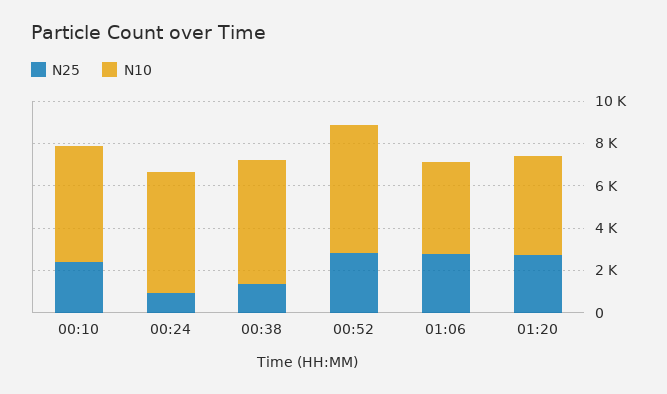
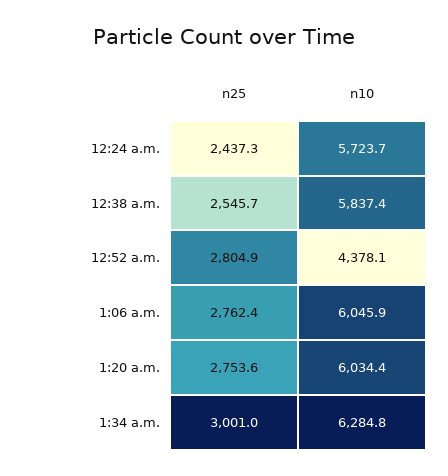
N25, 00:10: 2500 -> none
N10, 00:10: 5500 -> none
N25, 00:24: 1000 -> 2437.3
N25, 00:38: 1500 -> 2545.7
N10, 00:52: 6000 -> 4378.1
N10, 01:06: 4500 -> 6045.9
N10, 01:20: 4500 -> 6034.4
N25, 1:34 a.m.: none -> 3001
N10, 1:34 a.m.: none -> 6284.8

